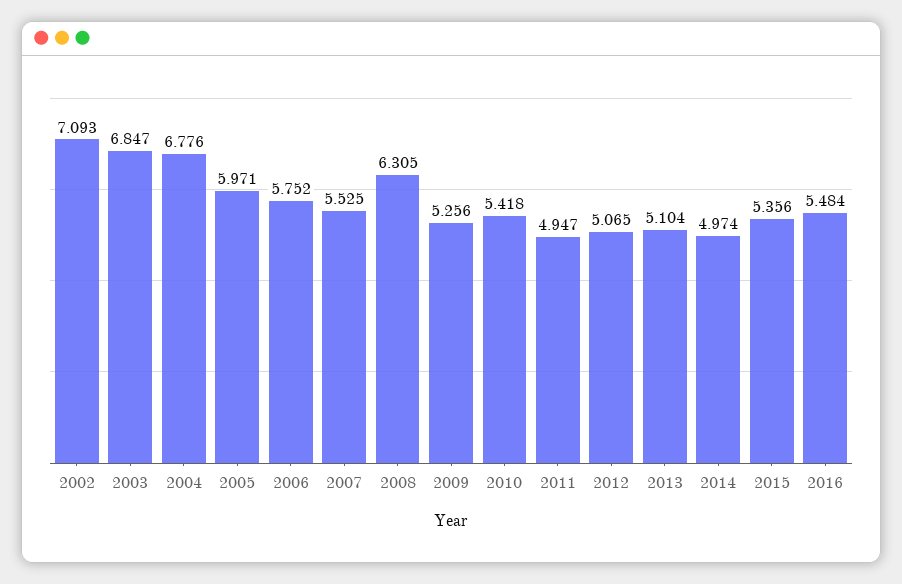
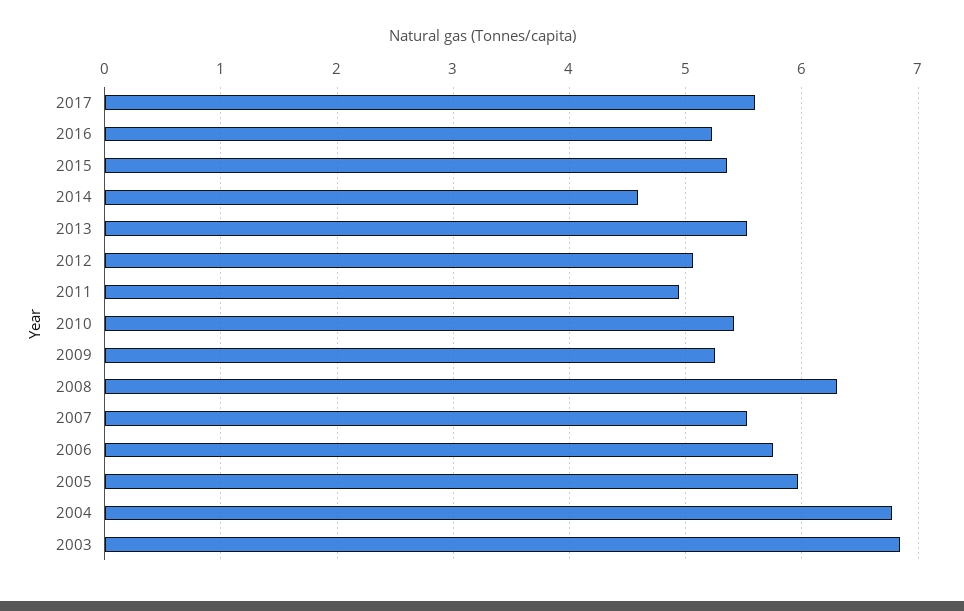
2002: 7.093 -> none
2013: 5.104 -> 5.5
2014: 4.974 -> 4.6
2016: 5.484 -> 5.2
2017: none -> 5.6

